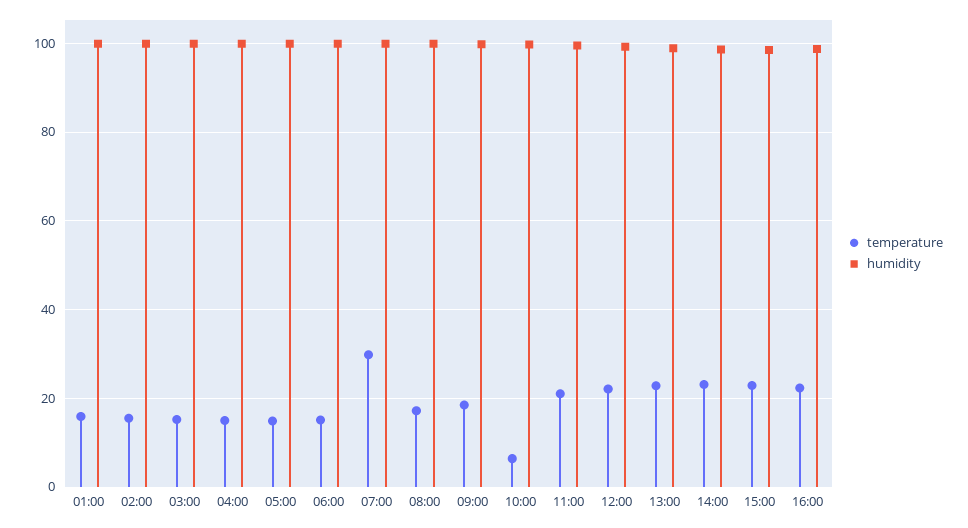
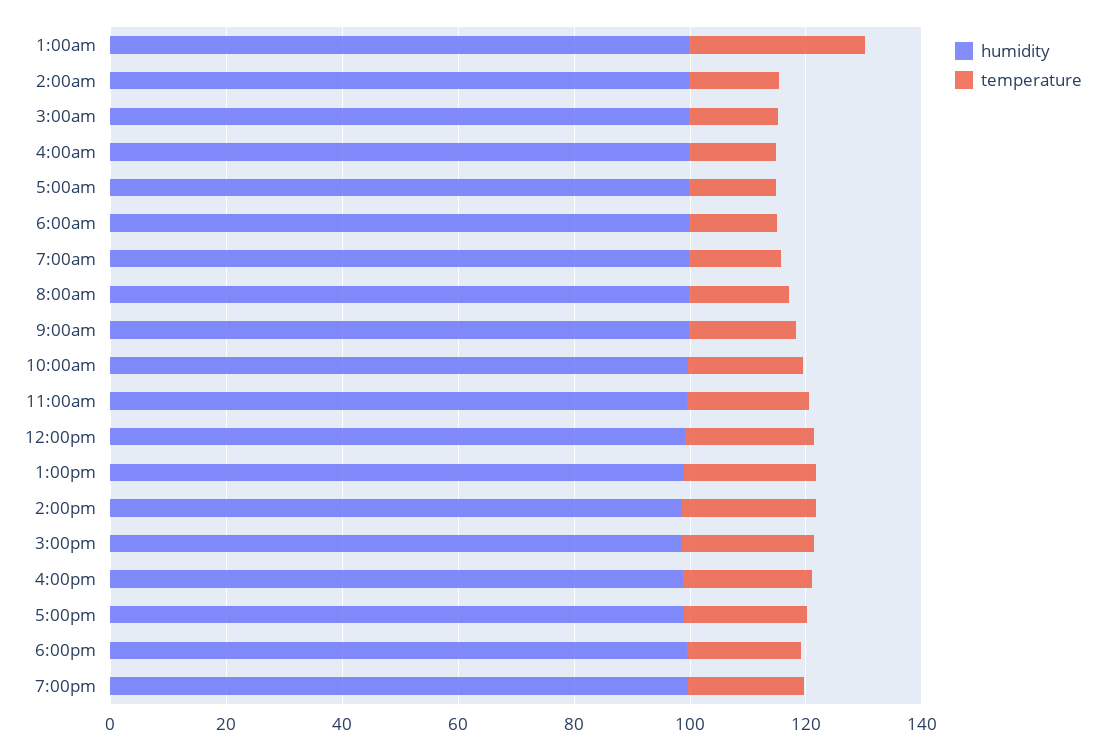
temperature, 01:00: 16 -> 30
temperature, 07:00: 30 -> 15
temperature, 10:00: 6 -> 20
humidity, 5:00pm: none -> 100
temperature, 5:00pm: none -> 20
humidity, 6:00pm: none -> 100
temperature, 6:00pm: none -> 20
humidity, 7:00pm: none -> 100
temperature, 7:00pm: none -> 20

